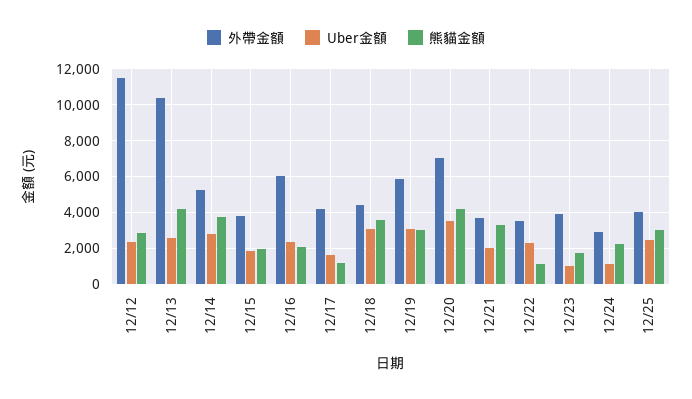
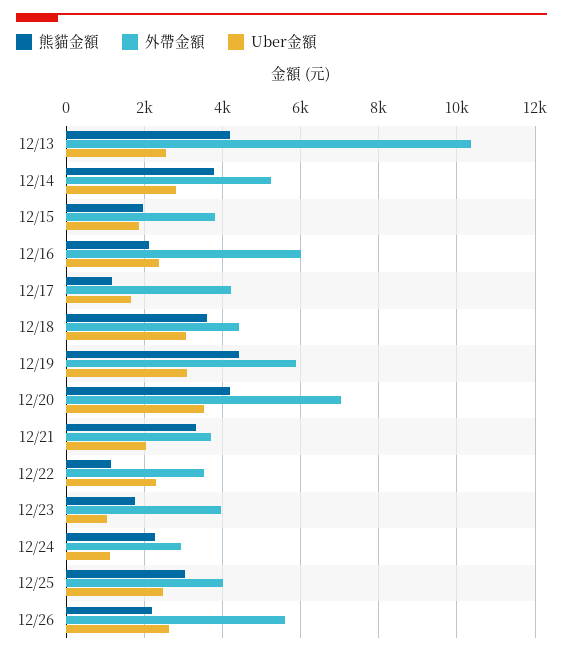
外帶金額, 12/12: 11500 -> none
Uber金額, 12/12: 2500 -> none
熊貓金額, 12/12: 3000 -> none
熊貓金額, 12/19: 3000 -> 4400
熊貓金額, 12/26: none -> 2200
外帶金額, 12/26: none -> 5600
Uber金額, 12/26: none -> 2600

